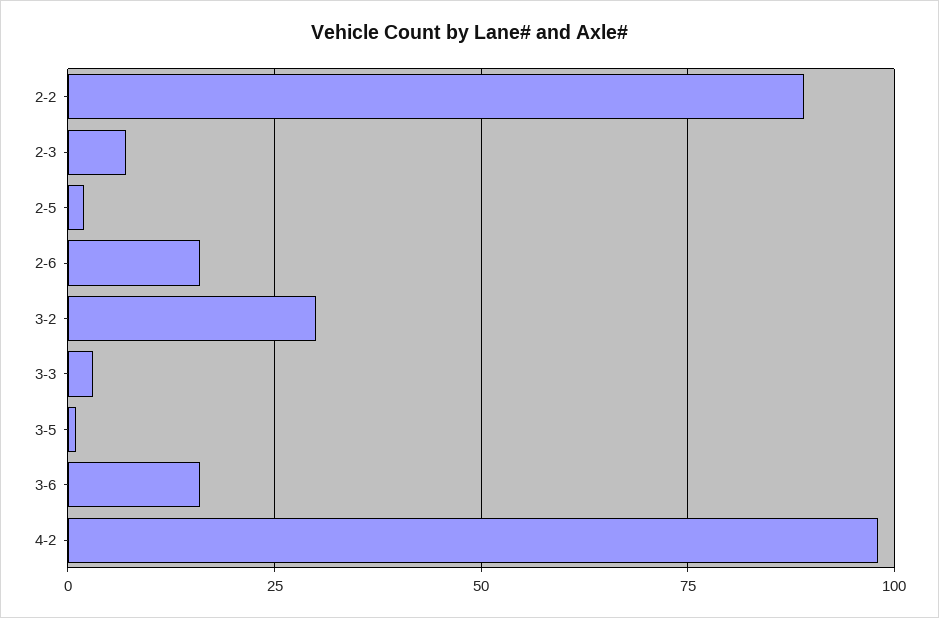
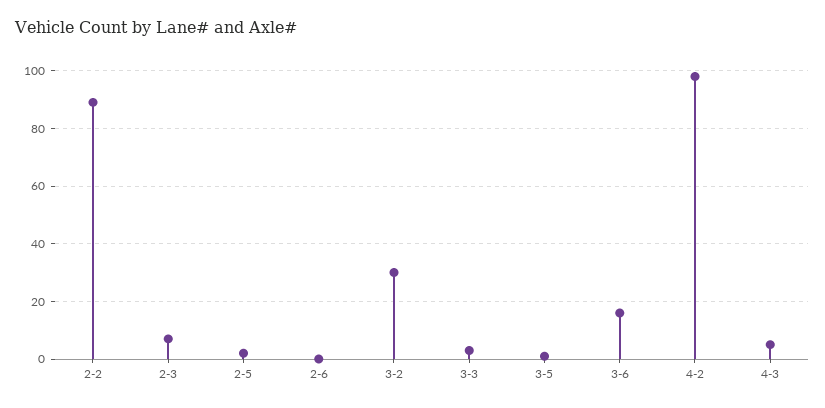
2-6: 15 -> 0
4-3: none -> 5

